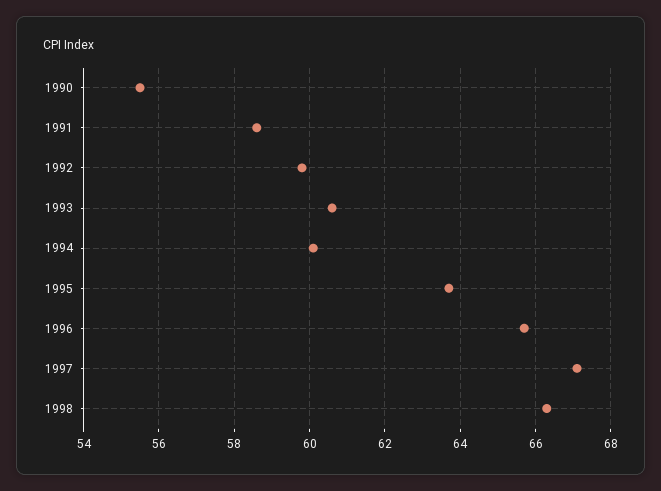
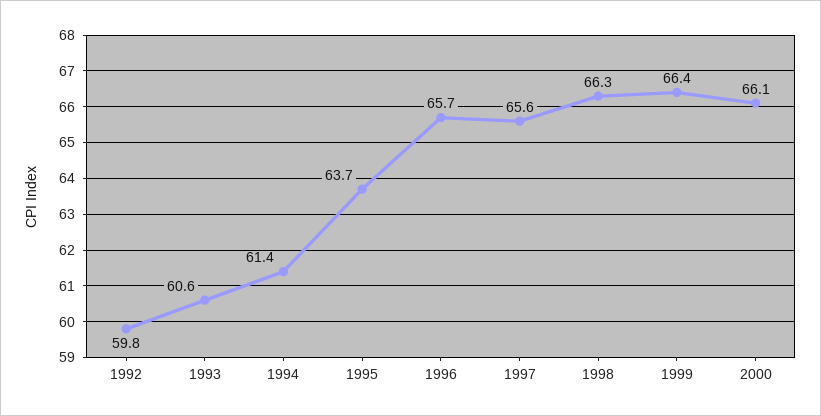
1990: 55.5 -> none
1991: 58.5 -> none
1994: 60 -> 61.4
1997: 67 -> 65.6
1999: none -> 66.4
2000: none -> 66.1

